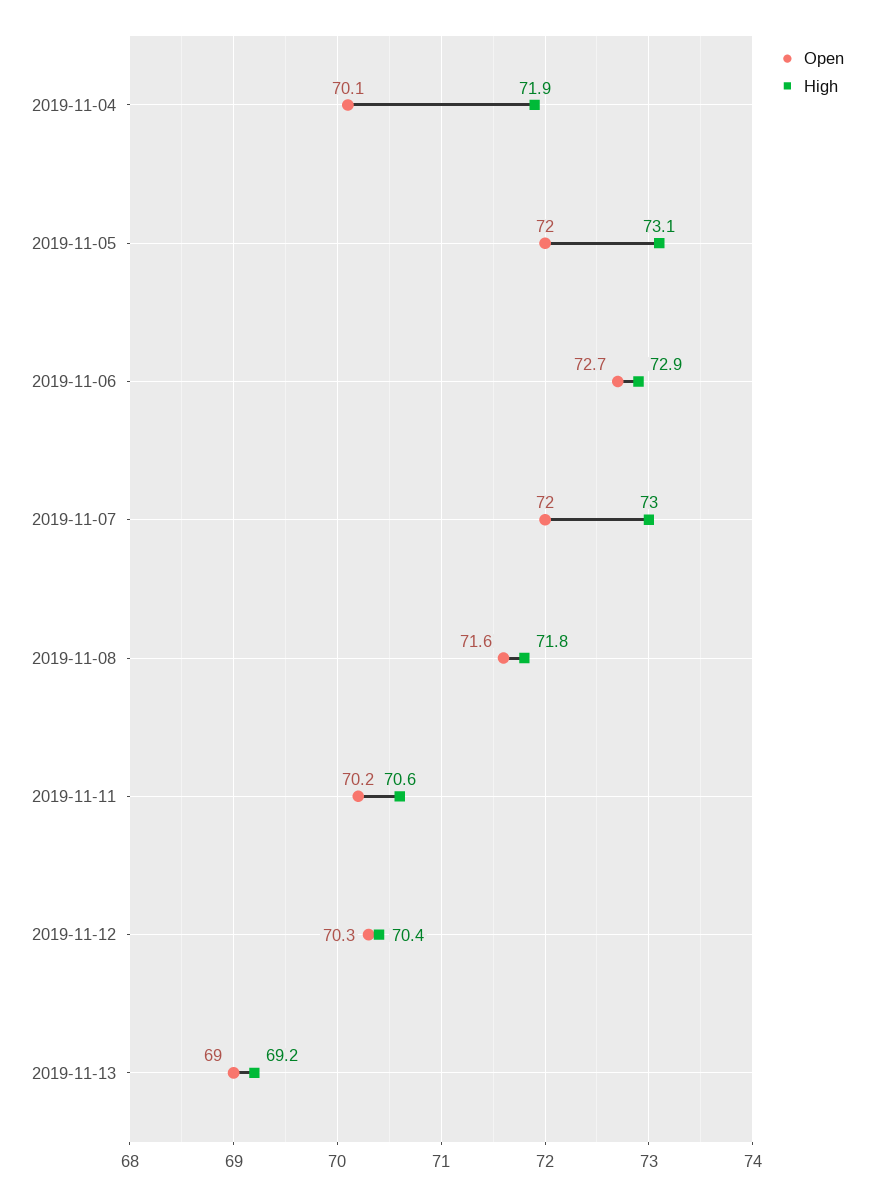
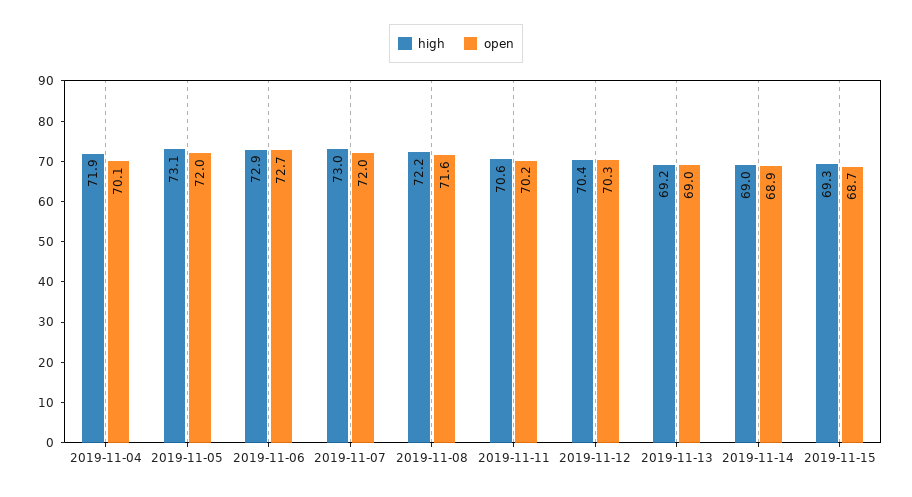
High, 2019-11-08: 71.8 -> 72.2
High, 2019-11-14: none -> 69
Open, 2019-11-14: none -> 68.9
High, 2019-11-15: none -> 69.3
Open, 2019-11-15: none -> 68.7

